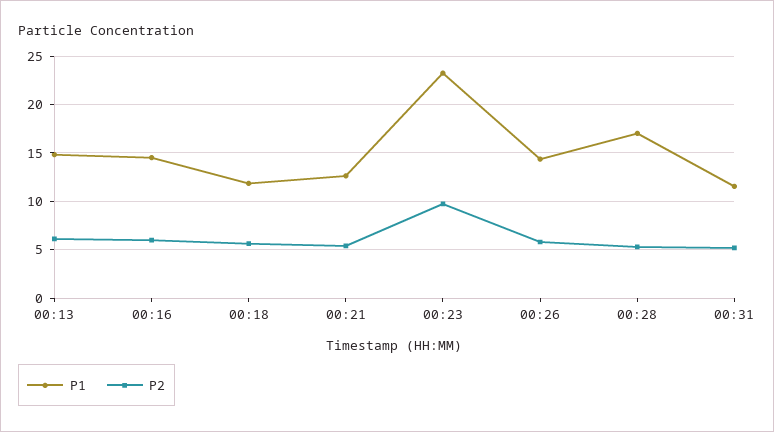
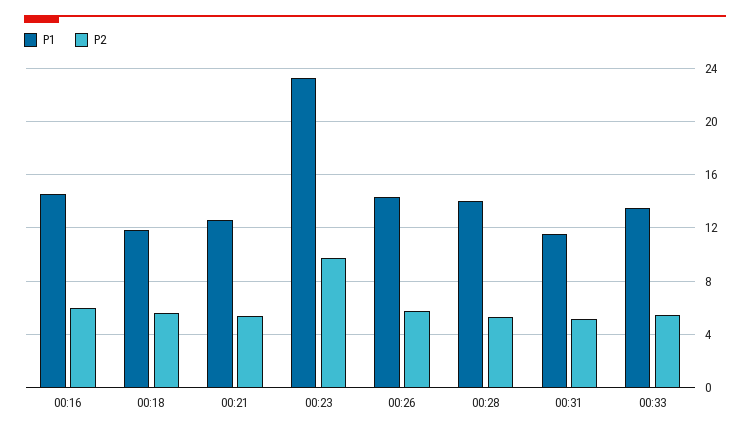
P1, 00:13: 15 -> none
P2, 00:13: 6 -> none
P1, 00:28: 17 -> 14
P1, 00:33: none -> 13.5
P2, 00:33: none -> 5.5

